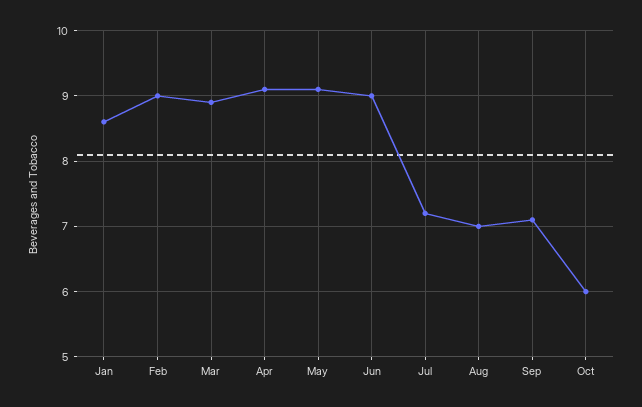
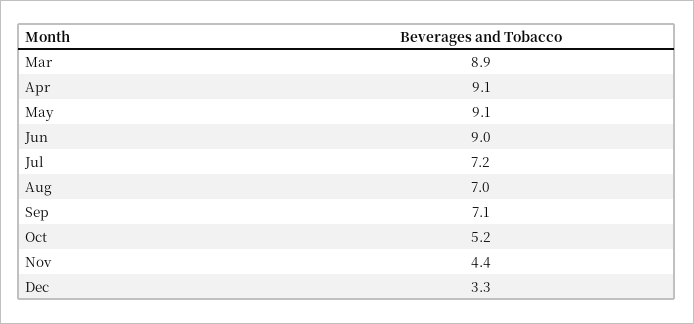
Jan: 8.6 -> none
Feb: 9 -> none
Oct: 6 -> 5.2
Nov: none -> 4.4
Dec: none -> 3.3

